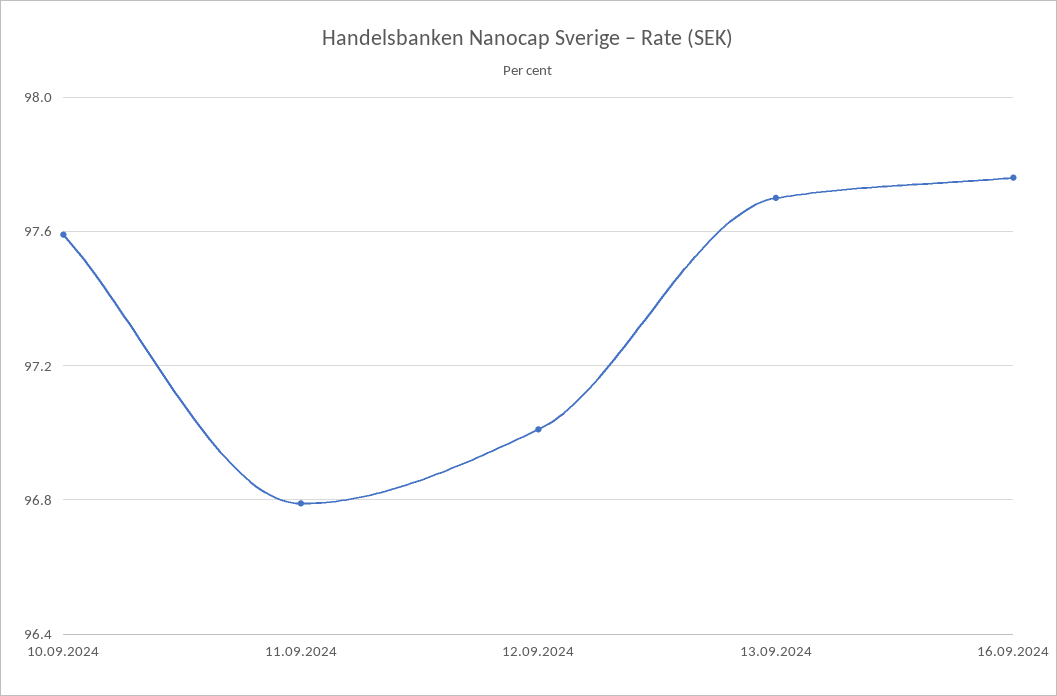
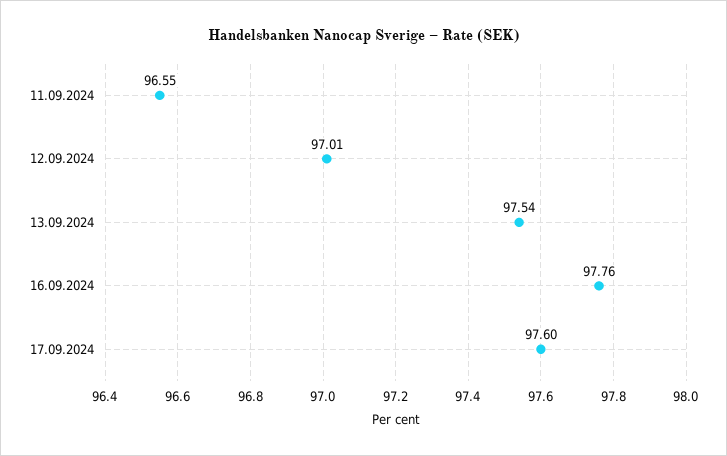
10.09.2024: 97.6 -> none
11.09.2024: 96.8 -> 96.55
13.09.2024: 97.7 -> 97.54
17.09.2024: none -> 97.6

